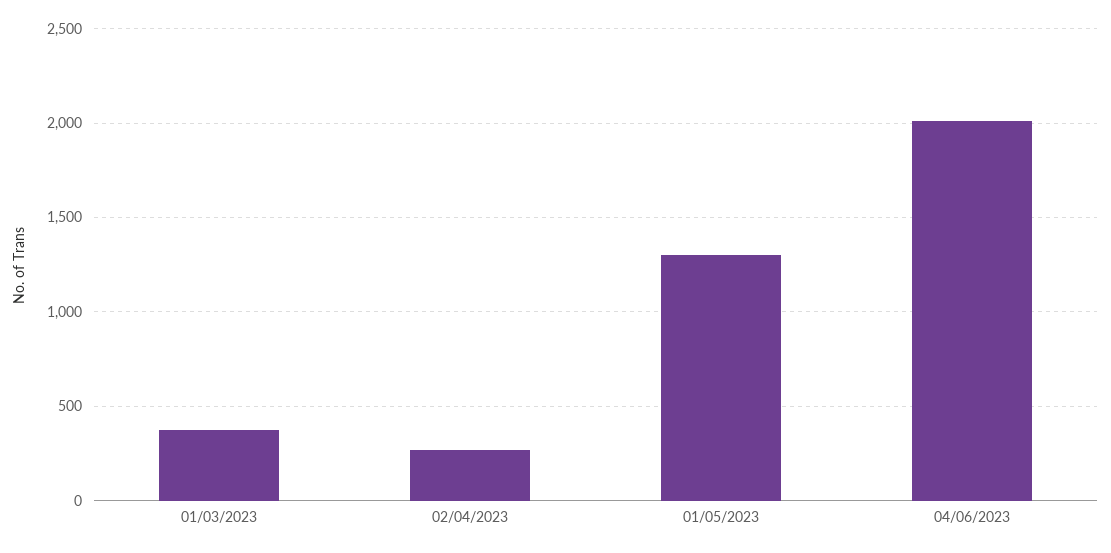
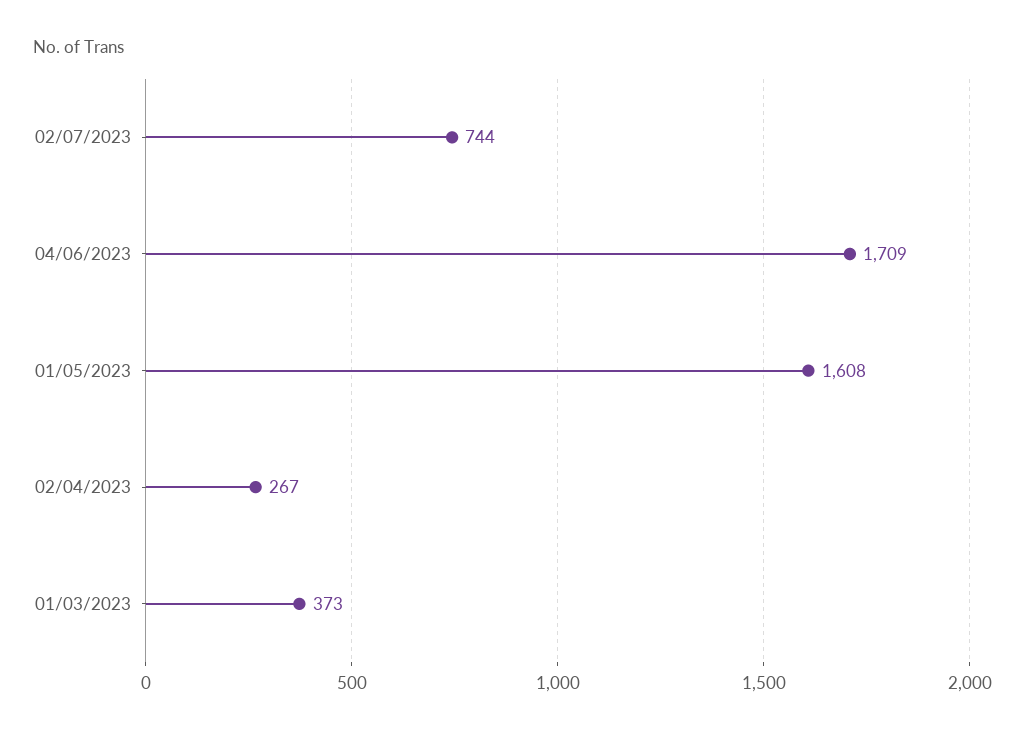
01/05/2023: 1300 -> 1608
04/06/2023: 2000 -> 1709
02/07/2023: none -> 744

